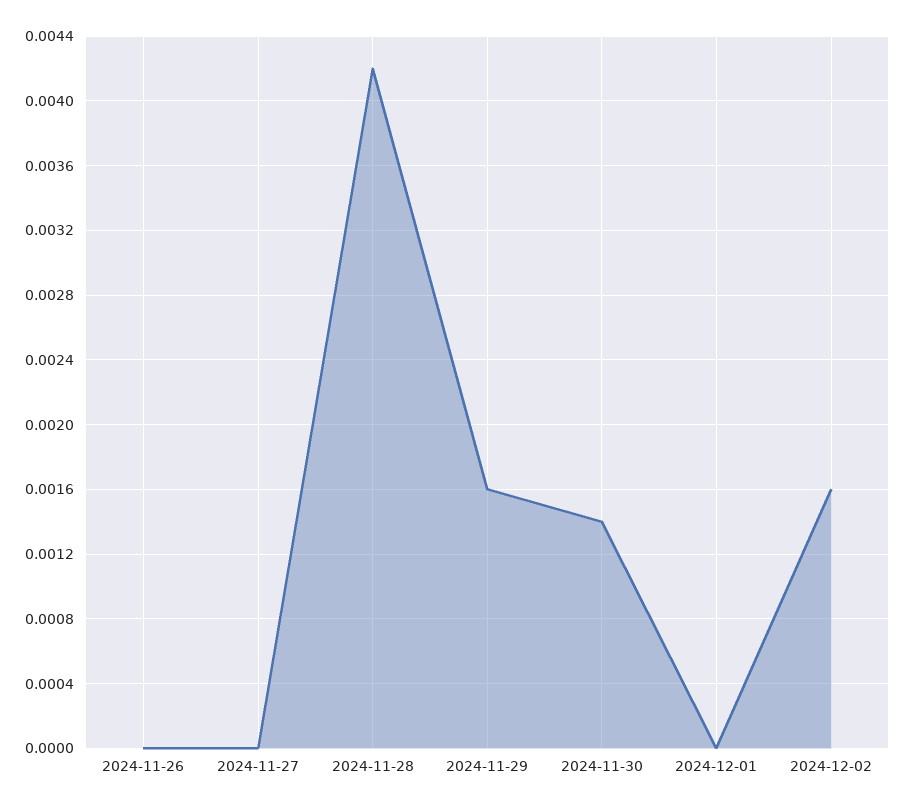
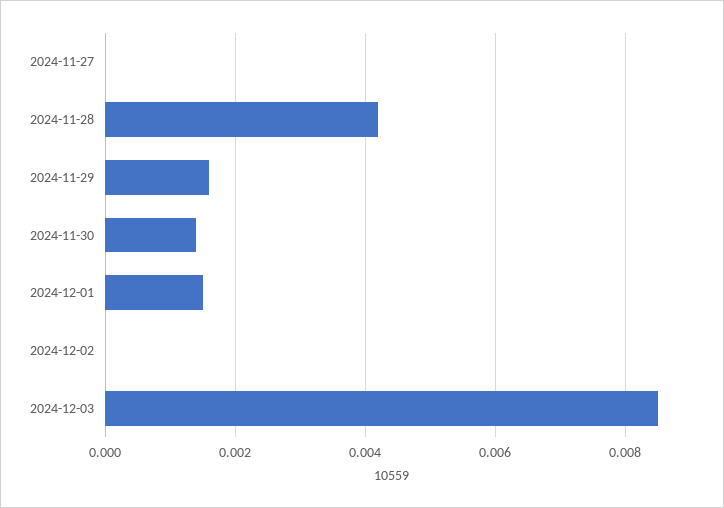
2024-11-26: 0 -> none
2024-12-01: 0 -> 0.0015
2024-12-02: 0.0016 -> 0
2024-12-03: none -> 0.0085

